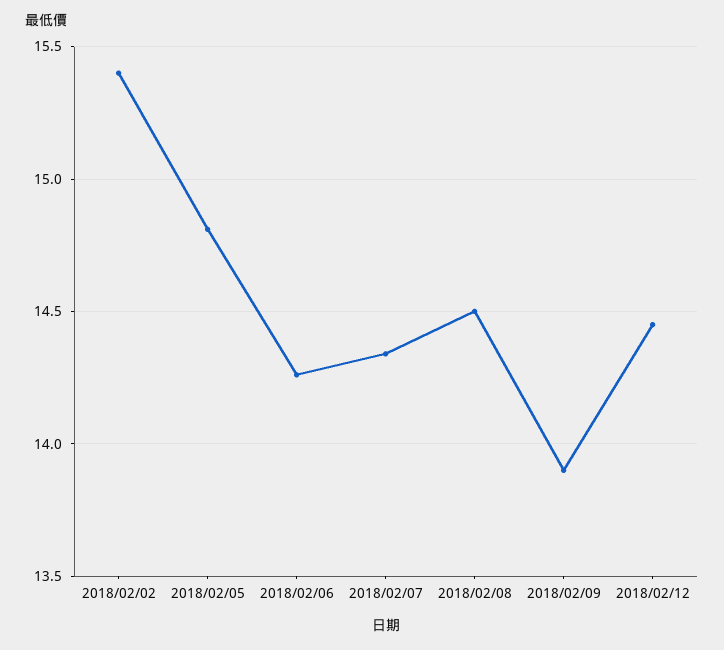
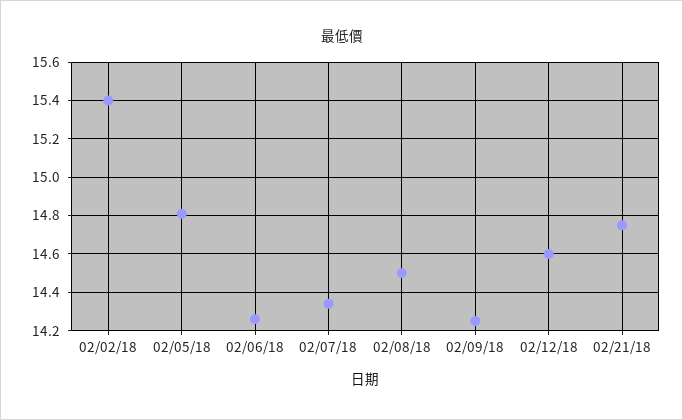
2018/02/09: 13.9 -> 14.25
2018/02/12: 14.45 -> 14.6
02/21/18: none -> 14.75

